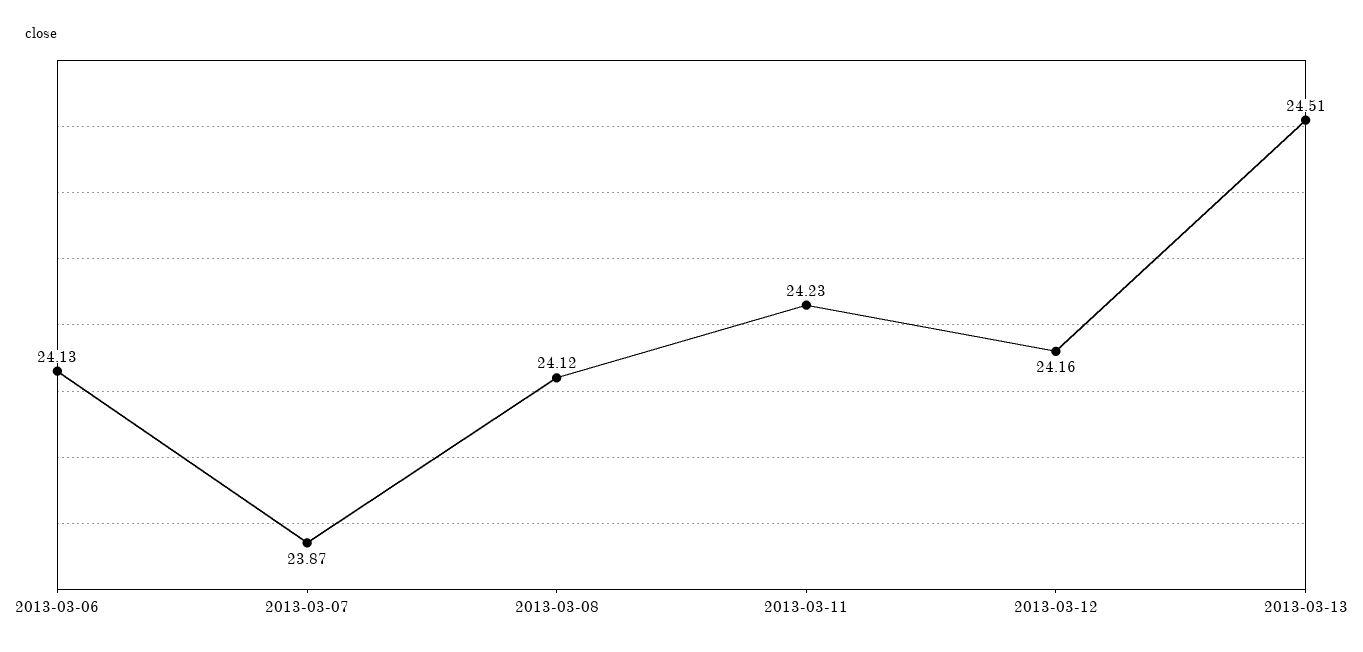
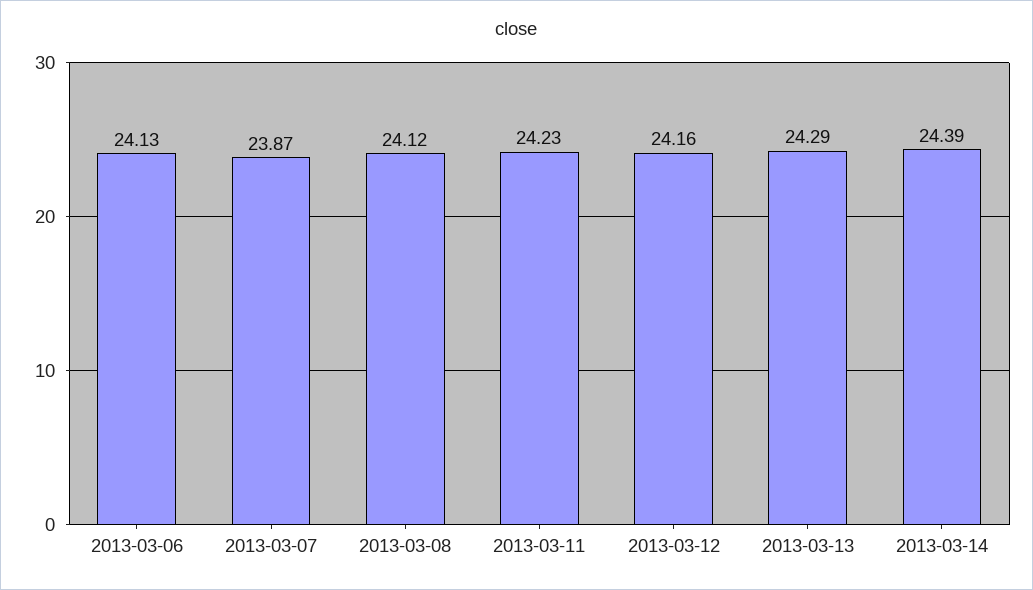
2013-03-13: 24.51 -> 24.29
2013-03-14: none -> 24.39

